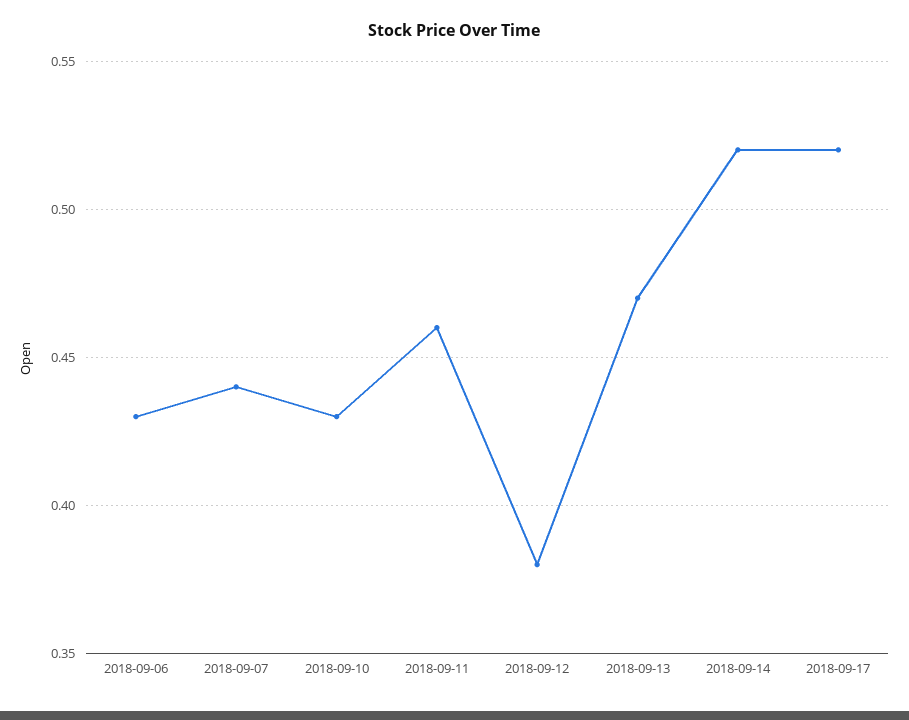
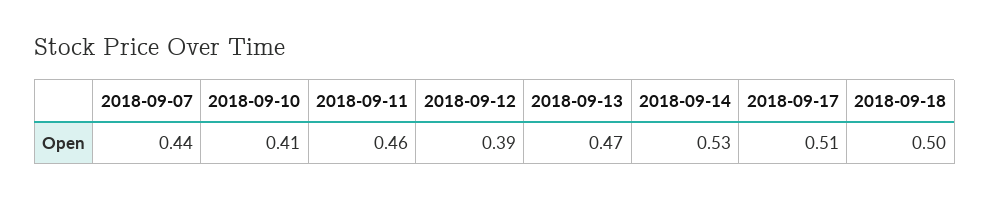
2018-09-06: 0.43 -> none
2018-09-10: 0.43 -> 0.41
2018-09-12: 0.38 -> 0.39
2018-09-14: 0.52 -> 0.53
2018-09-17: 0.52 -> 0.51
2018-09-18: none -> 0.5

